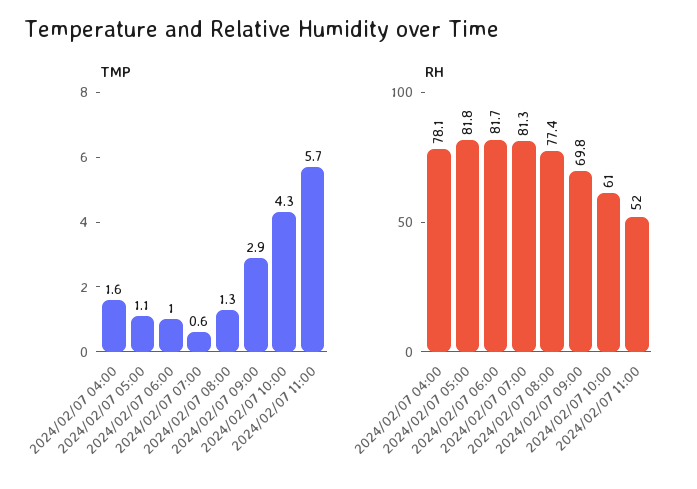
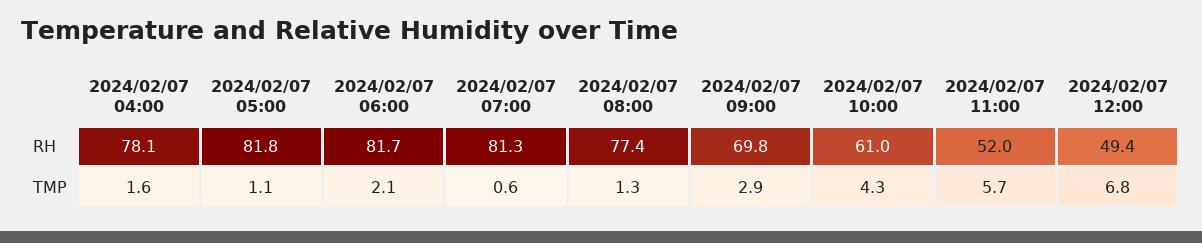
TMP, 2024/02/07 06:00: 1 -> 2.1
RH, 2024/02/07 12:00: none -> 49.4
TMP, 2024/02/07 12:00: none -> 6.8

